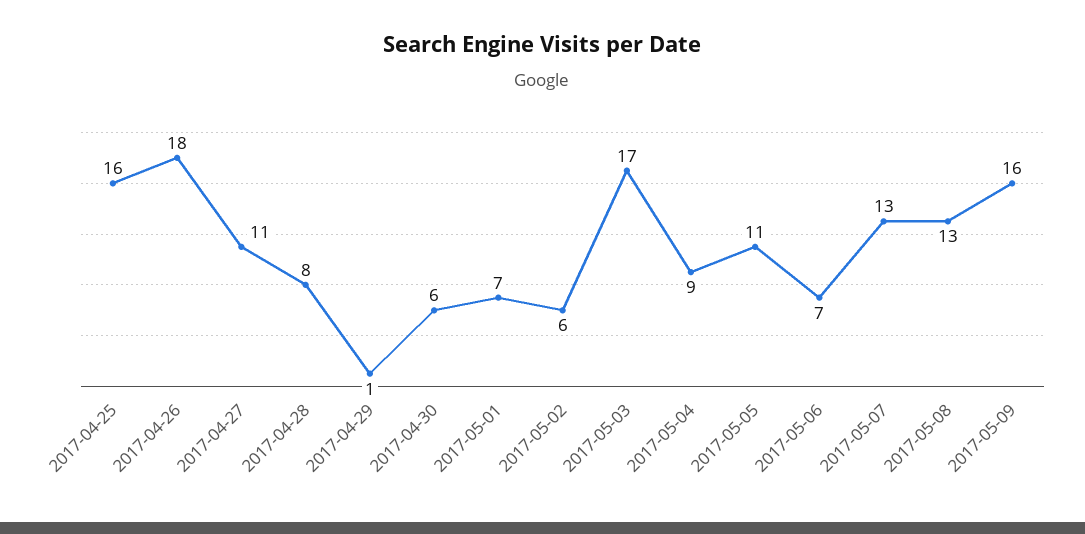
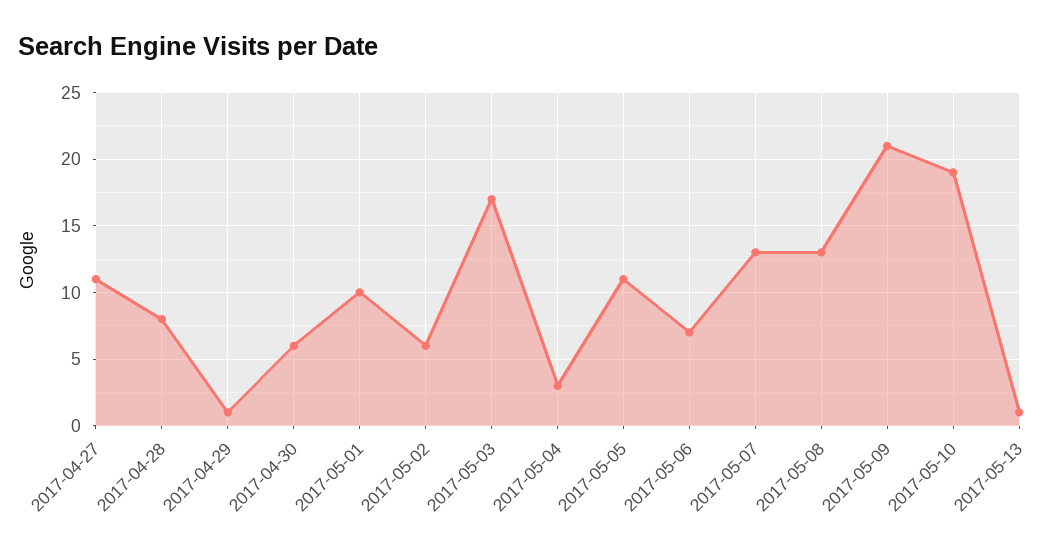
2017-04-25: 16 -> none
2017-04-26: 18 -> none
2017-05-01: 7 -> 10
2017-05-04: 9 -> 3
2017-05-09: 16 -> 21
2017-05-10: none -> 19
2017-05-13: none -> 1

